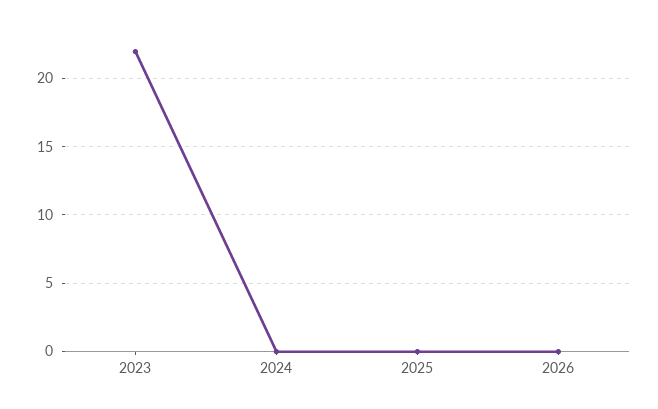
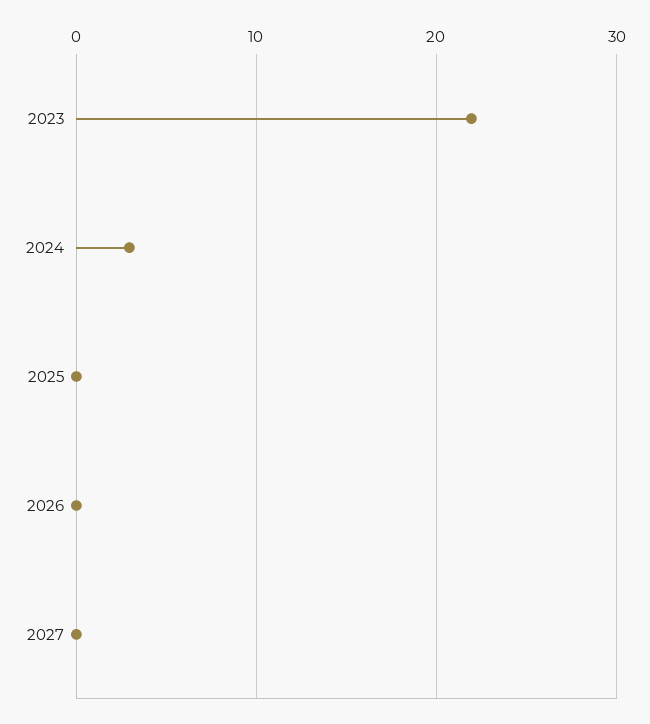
2024: 0 -> 3
2027: none -> 0

